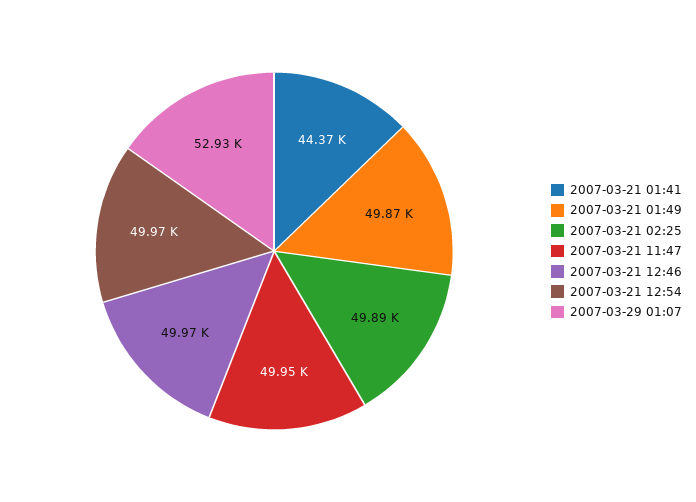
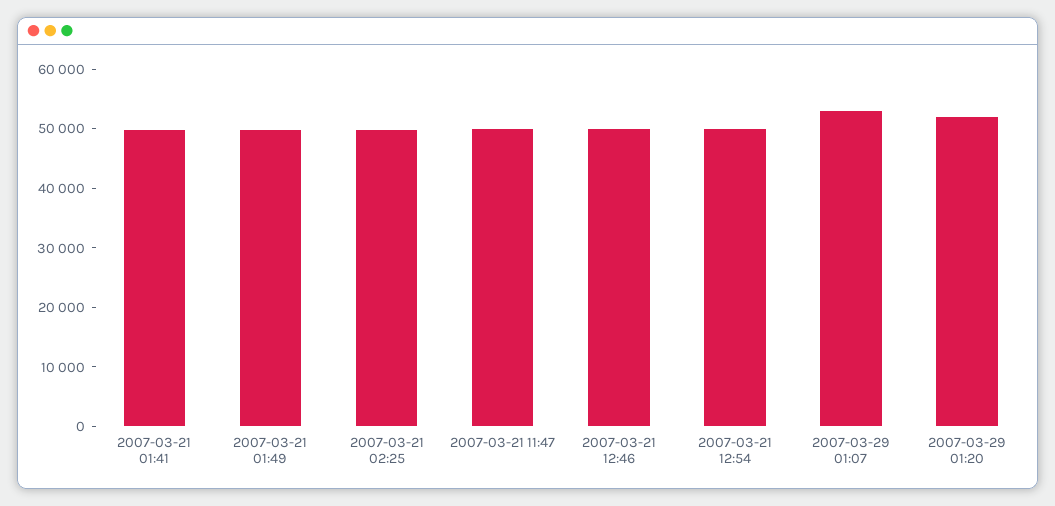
2007-03-21 01:41: 44370 -> 50000
2007-03-29 01:20: none -> 52000

